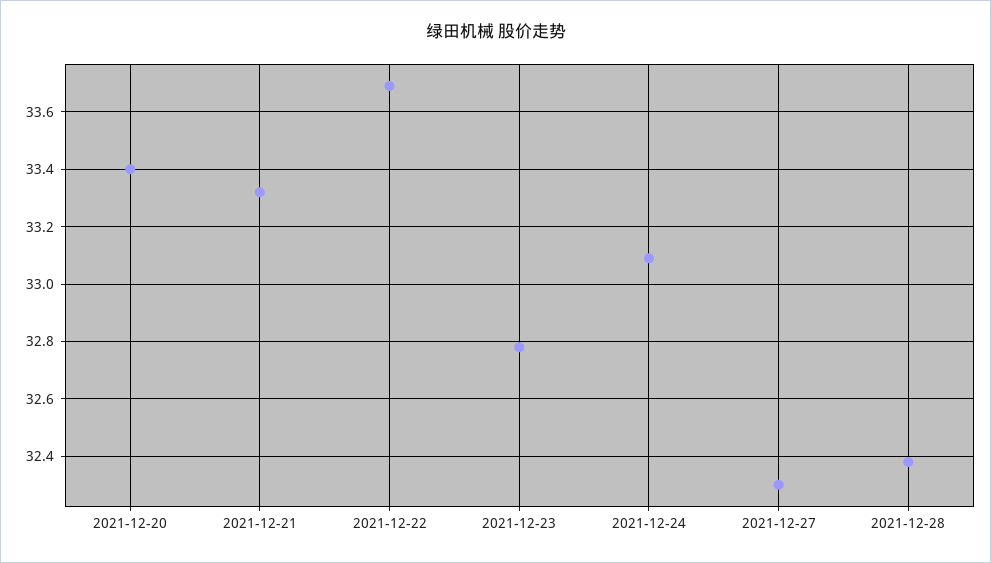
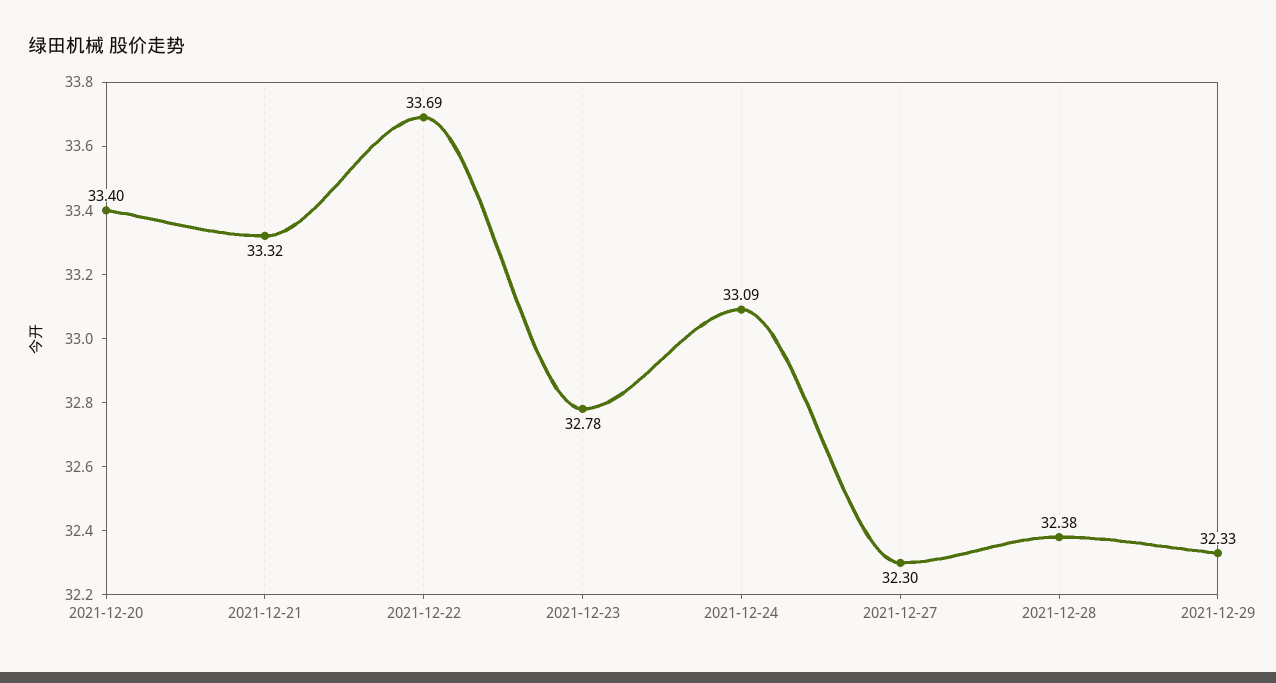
2021-12-29: none -> 32.33

